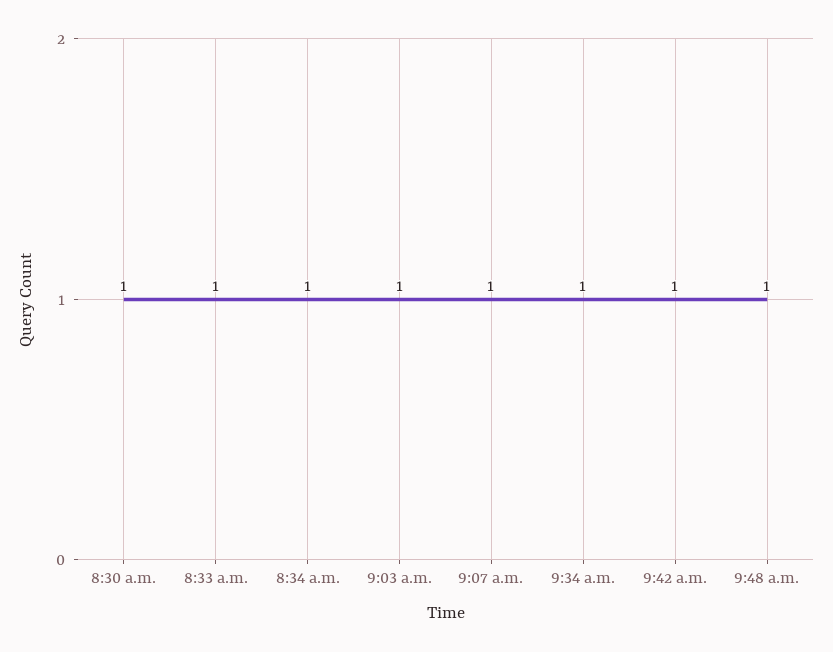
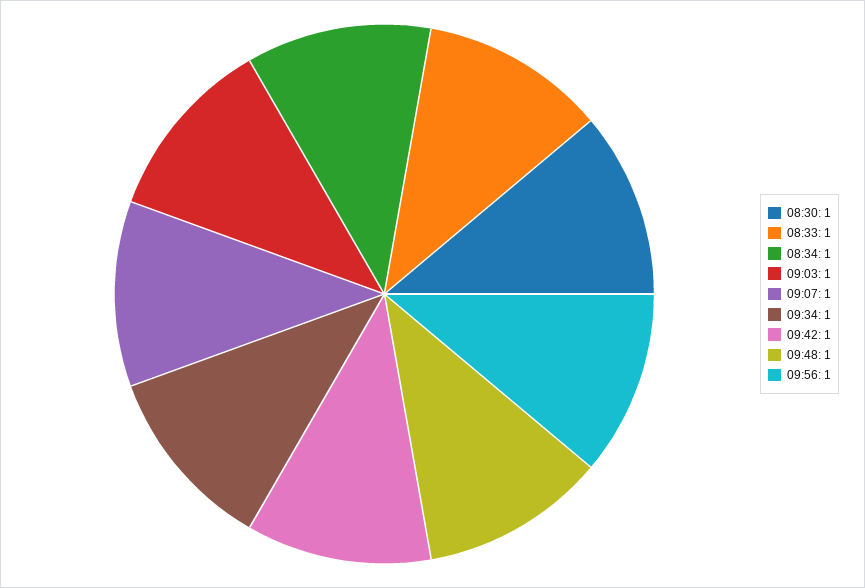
09:56: none -> 1

